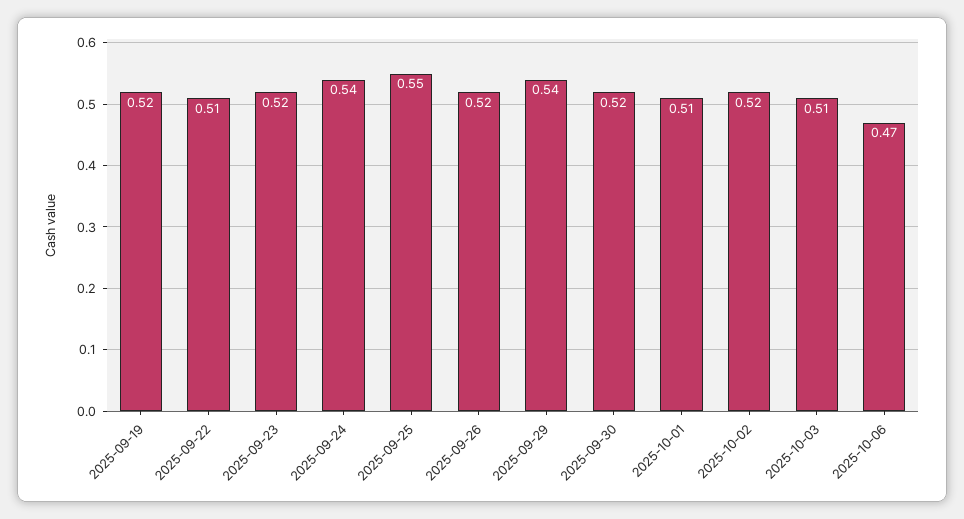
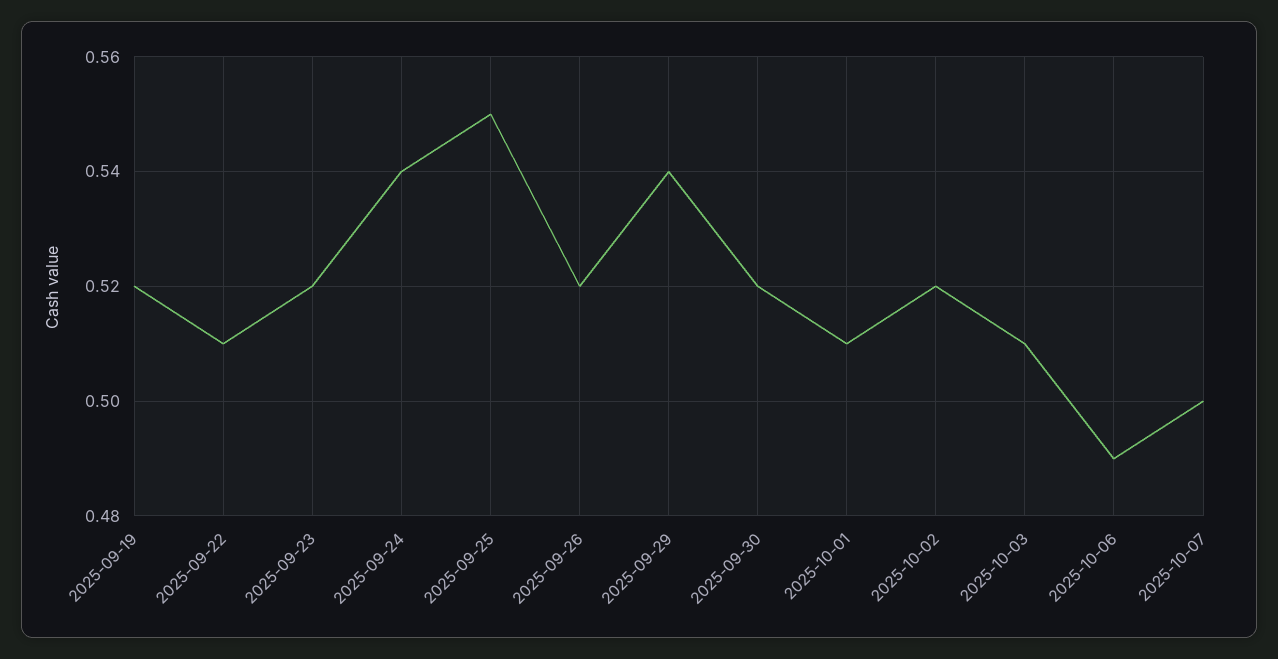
2025-10-06: 0.47 -> 0.49
2025-10-07: none -> 0.5

